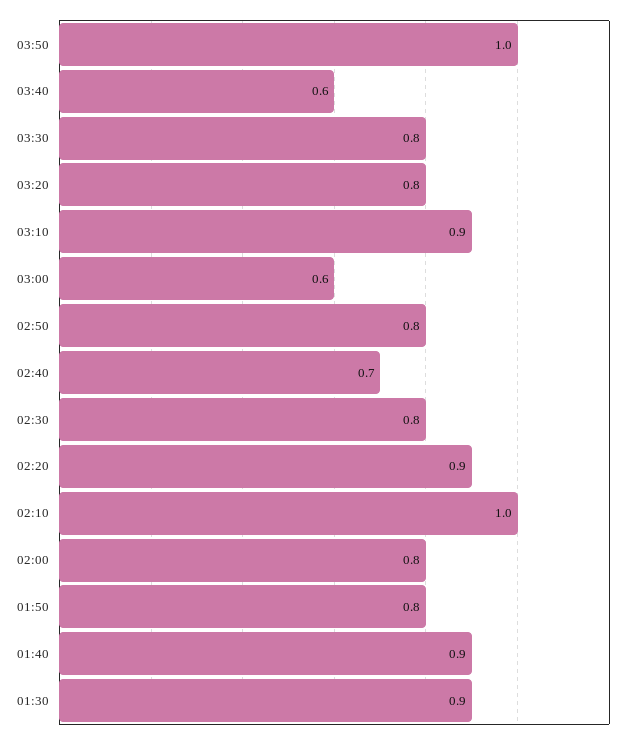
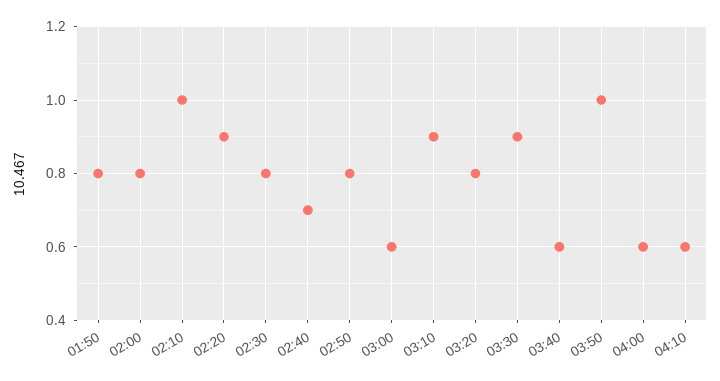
03:30: 0.8 -> 0.9
01:40: 0.9 -> none
01:30: 0.9 -> none
04:00: none -> 0.6
04:10: none -> 0.6

